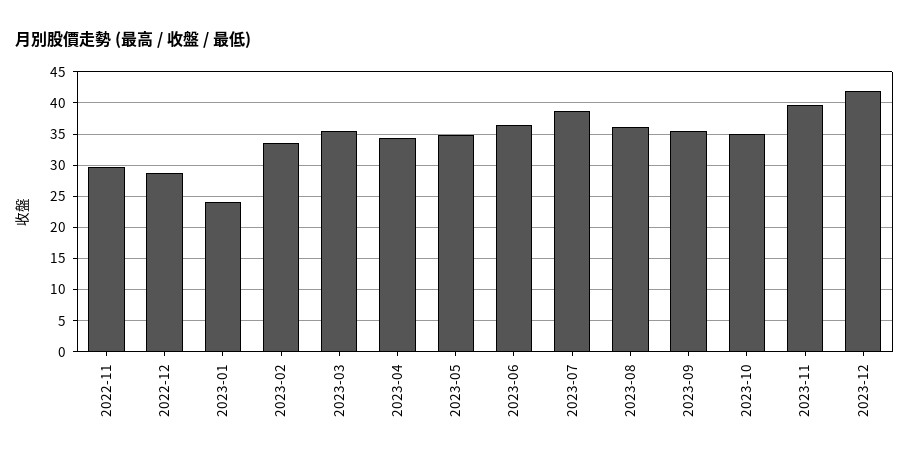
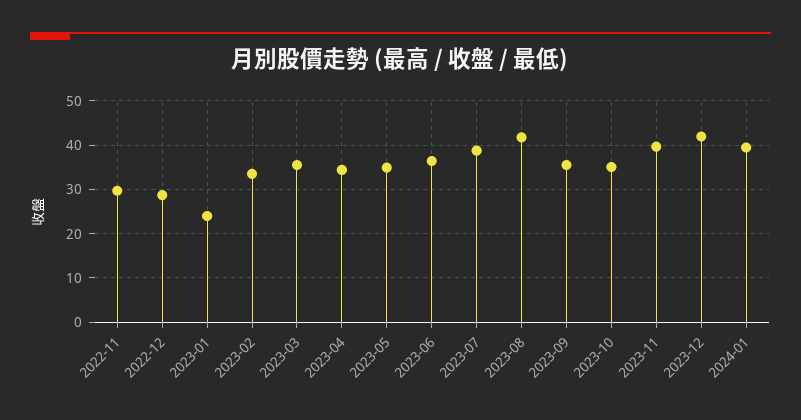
2023-08: 36 -> 42
2024-01: none -> 40

